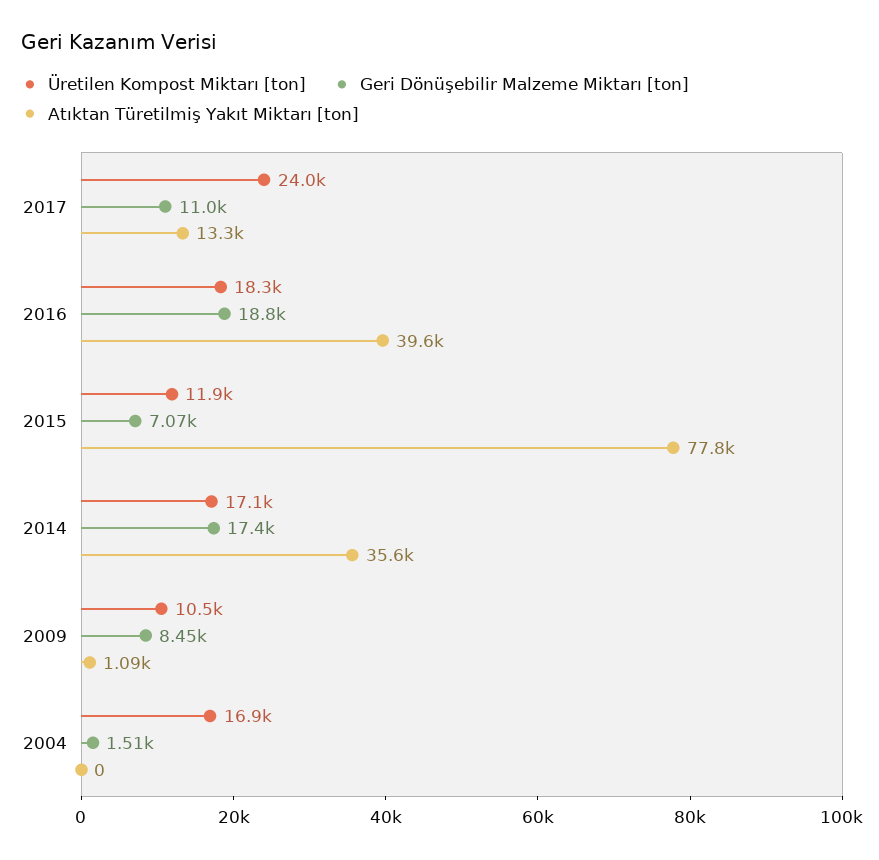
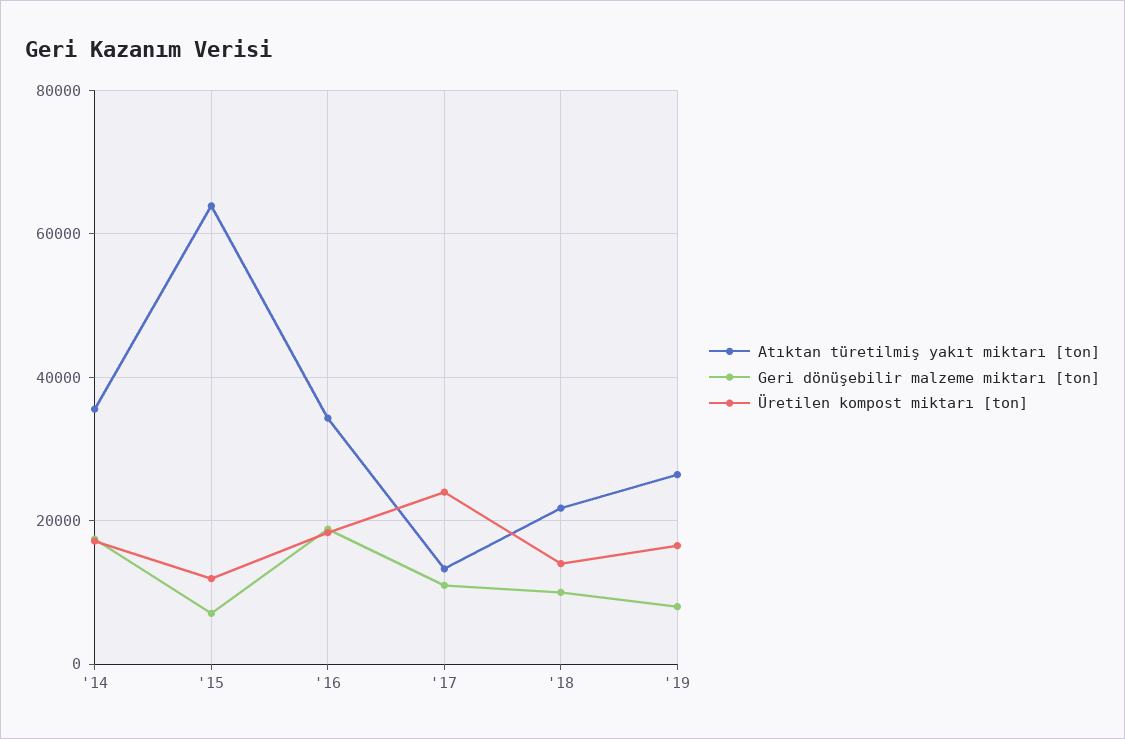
Atıktan Türetilmiş Yakıt Miktarı [ton], 2016: 39600 -> 34000
Atıktan Türetilmiş Yakıt Miktarı [ton], 2015: 77800 -> 64000
Üretilen Kompost Miktarı [ton], 2009: 10500 -> none
Geri Dönüşebilir Malzeme Miktarı [ton], 2009: 8450 -> none
Atıktan Türetilmiş Yakıt Miktarı [ton], 2009: 1090 -> none
Üretilen Kompost Miktarı [ton], 2004: 16900 -> none
Geri Dönüşebilir Malzeme Miktarı [ton], 2004: 1510 -> none
Atıktan Türetilmiş Yakıt Miktarı [ton], 2004: 0 -> none
Atıktan Türetilmiş Yakıt Miktarı [ton], '18: none -> 22000
Geri Dönüşebilir Malzeme Miktarı [ton], '18: none -> 10000
Üretilen Kompost Miktarı [ton], '18: none -> 14000
Atıktan Türetilmiş Yakıt Miktarı [ton], '19: none -> 26000
Geri Dönüşebilir Malzeme Miktarı [ton], '19: none -> 8000
Üretilen Kompost Miktarı [ton], '19: none -> 16000

